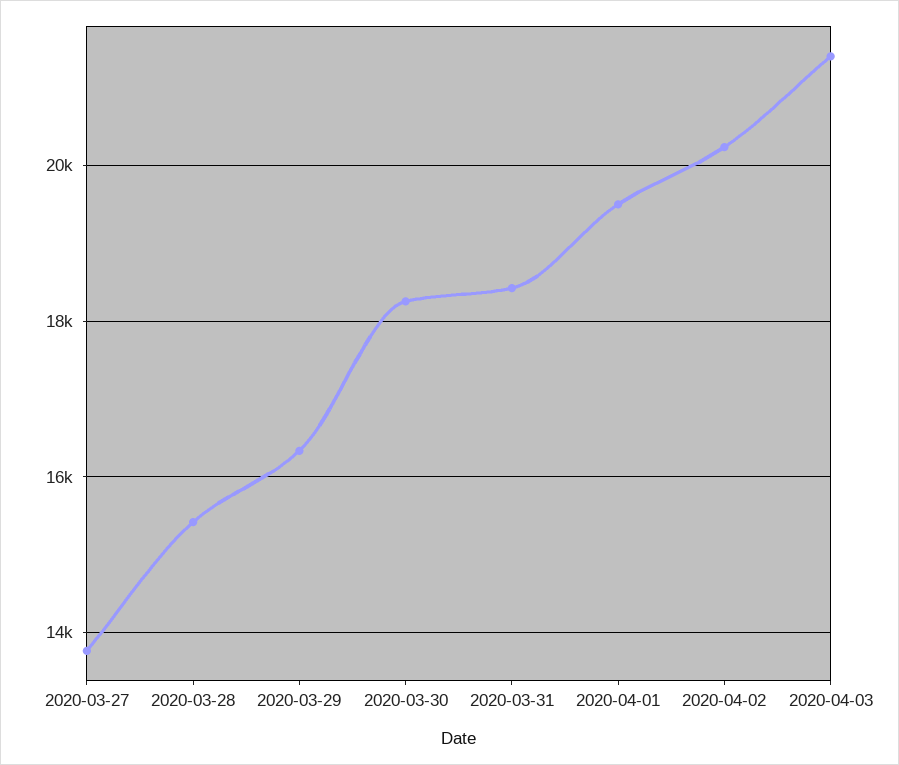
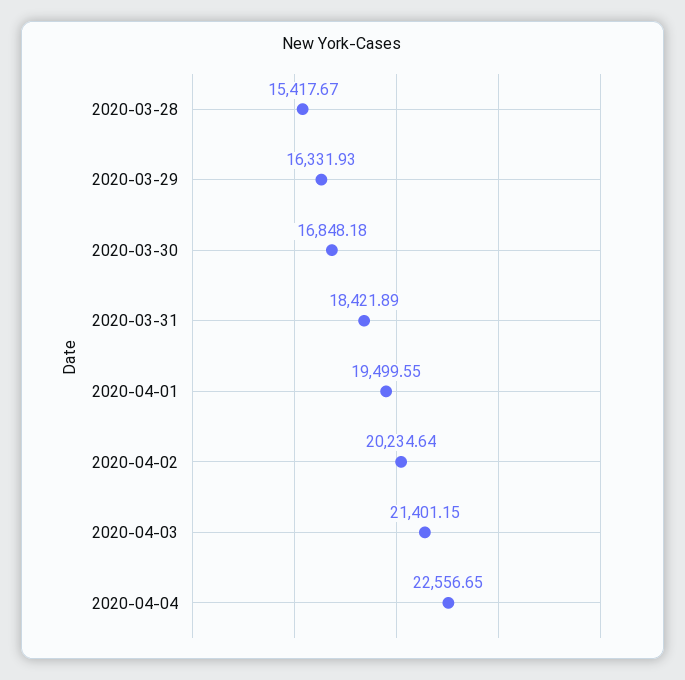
2020-03-27: 13800 -> none
2020-03-30: 18200 -> 16848.18
2020-04-04: none -> 22556.65

